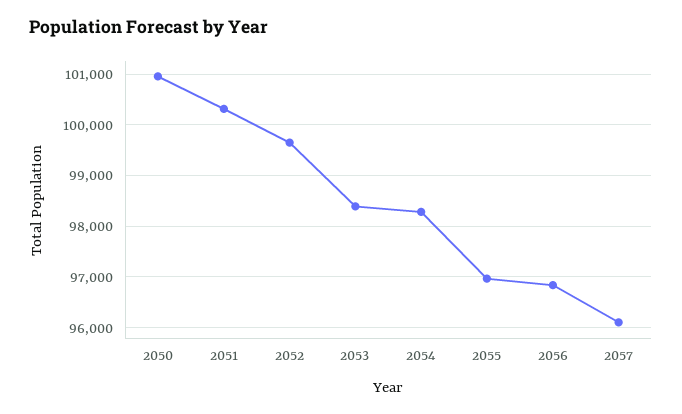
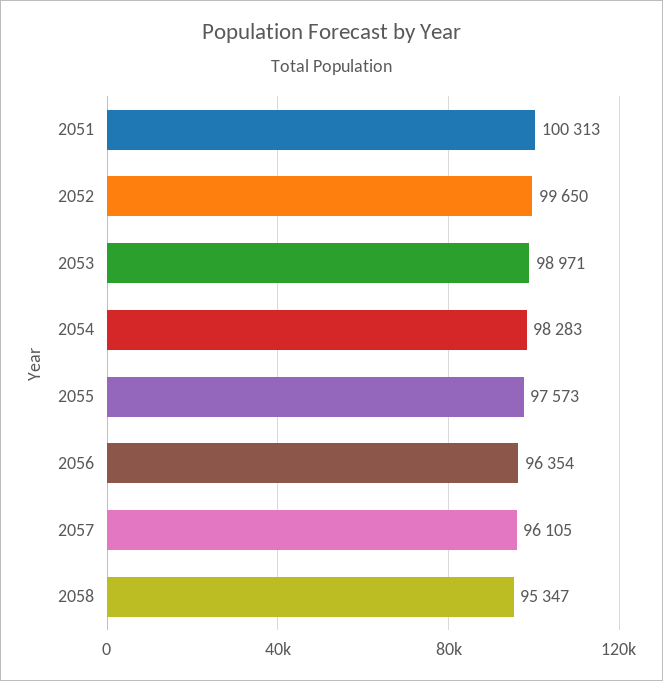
2050: 101000 -> none
2053: 98400 -> 98971
2055: 97000 -> 97573
2056: 96800 -> 96354
2058: none -> 95347

